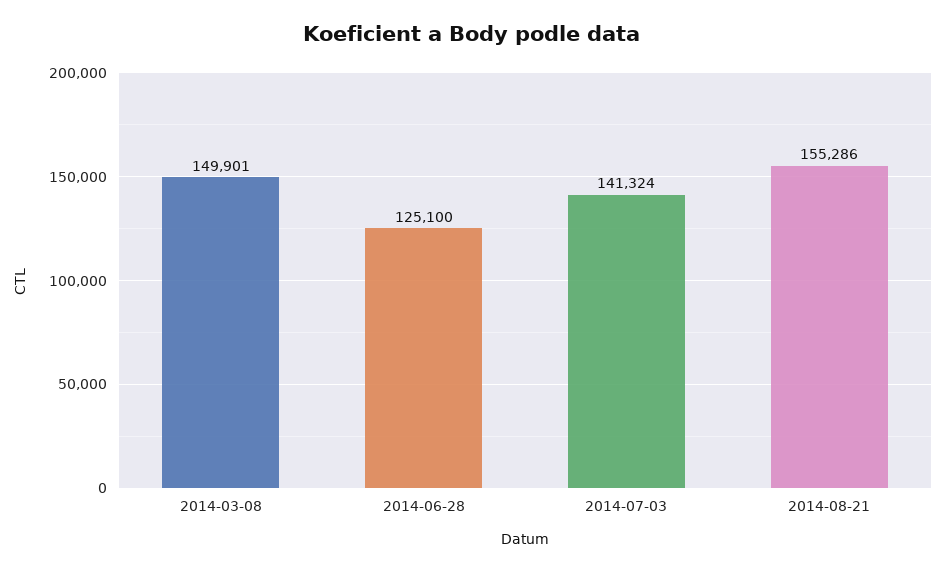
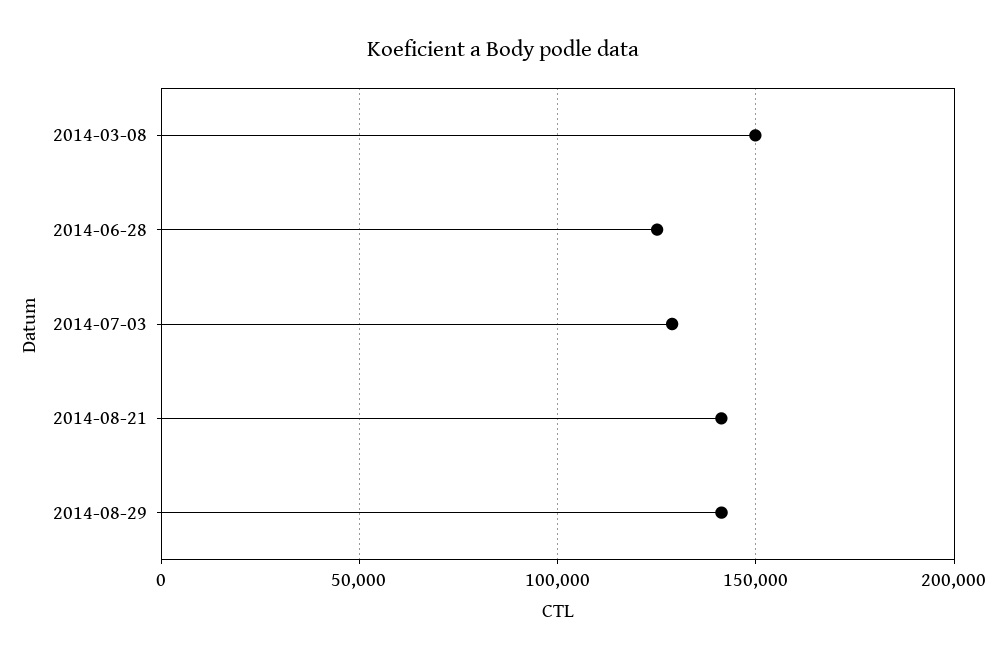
2014-07-03: 141324 -> 130000
2014-08-21: 155286 -> 140000
2014-08-29: none -> 140000

